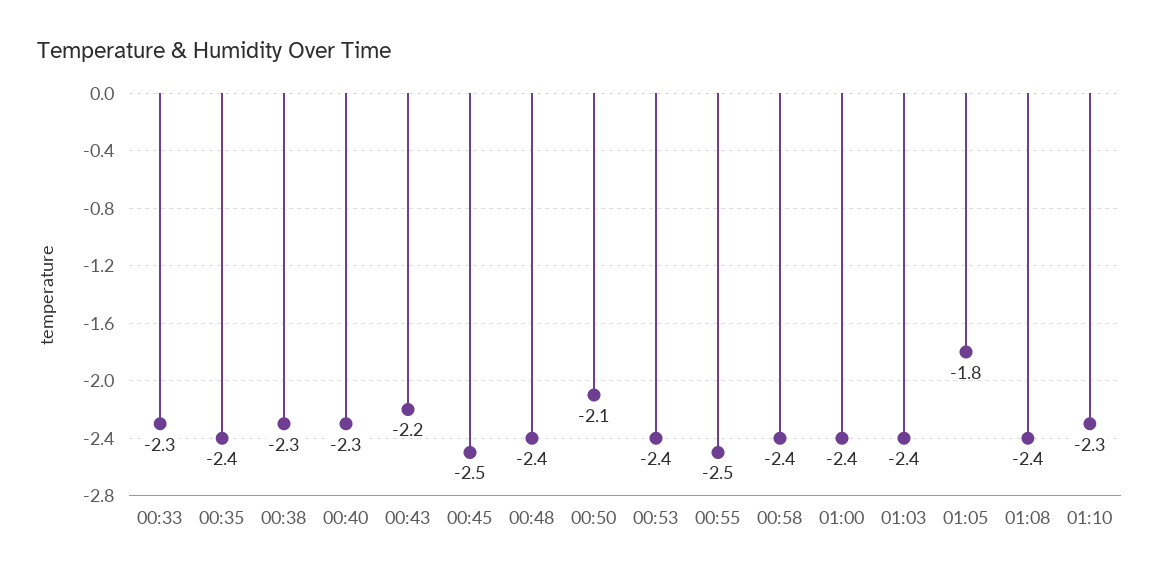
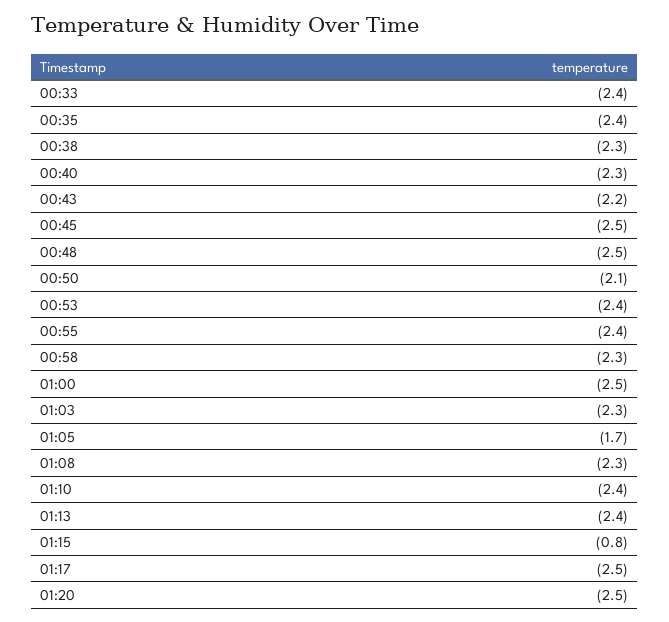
00:33: -2.3 -> -2.4
00:48: -2.4 -> -2.5
00:55: -2.5 -> -2.4
00:58: -2.4 -> -2.3
01:00: -2.4 -> -2.5
01:03: -2.4 -> -2.3
01:05: -1.8 -> -1.7
01:08: -2.4 -> -2.3
01:10: -2.3 -> -2.4
01:13: none -> -2.4
01:15: none -> -0.8
01:17: none -> -2.5
01:20: none -> -2.5

